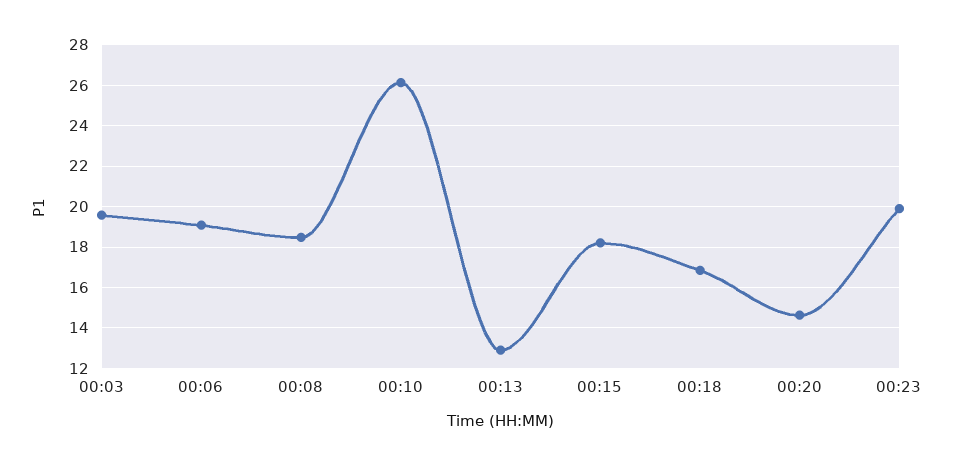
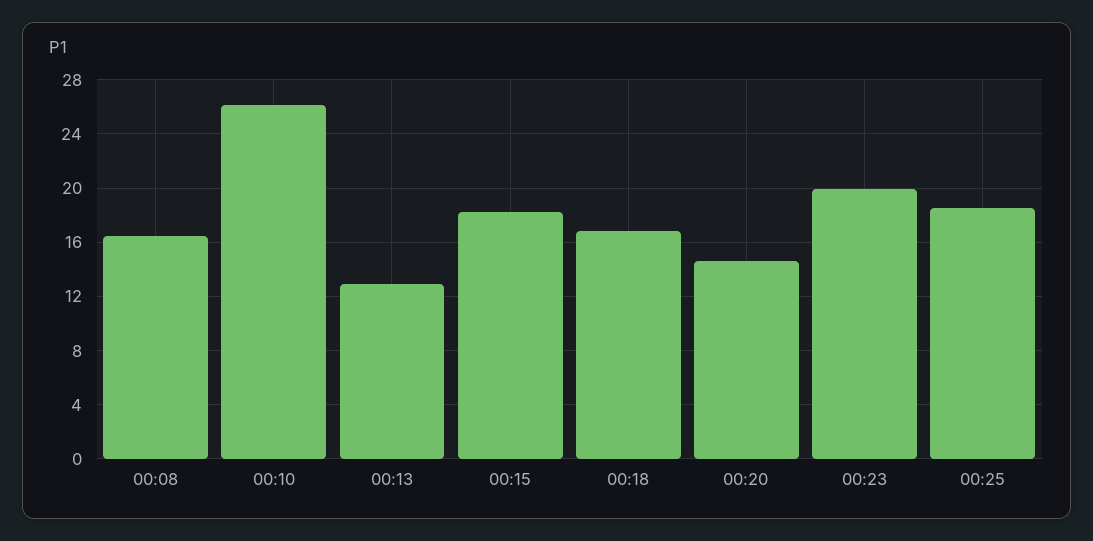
00:03: 19.5 -> none
00:06: 19 -> none
00:08: 18.5 -> 16.5
00:25: none -> 18.5

